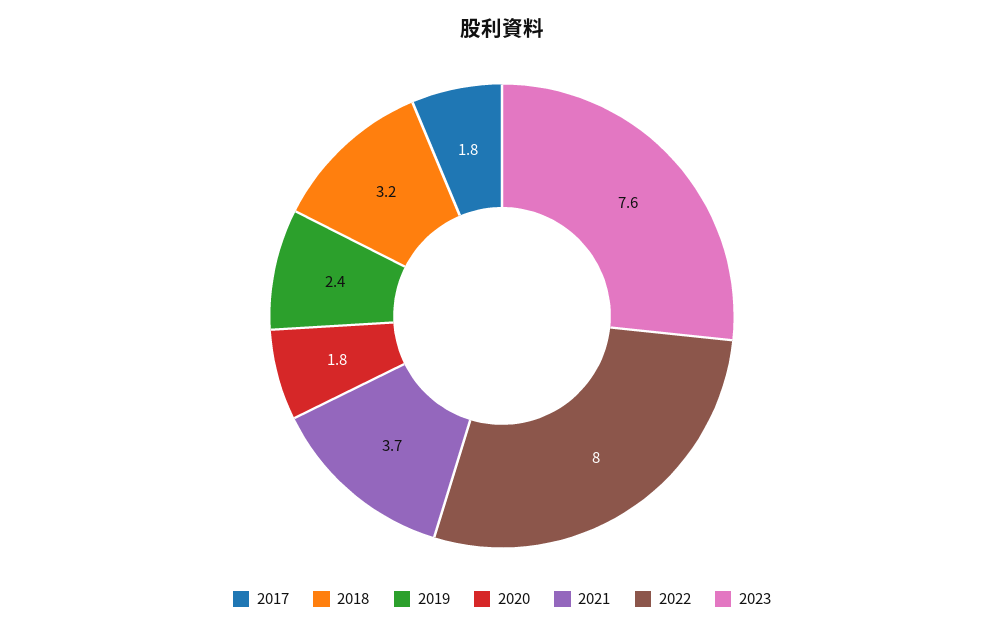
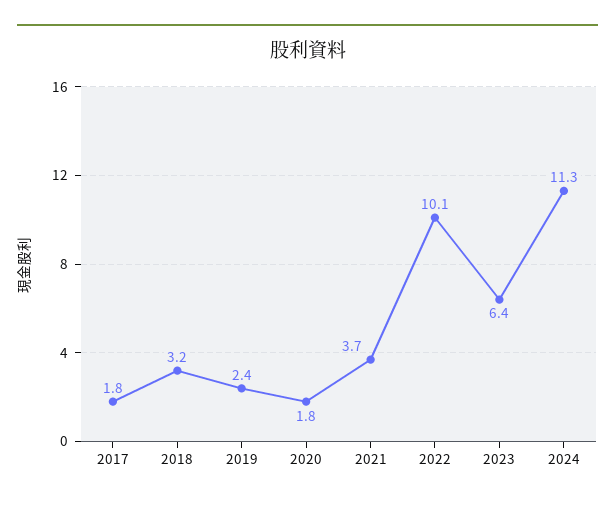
2022: 8 -> 10.1
2023: 7.6 -> 6.4
2024: none -> 11.3

